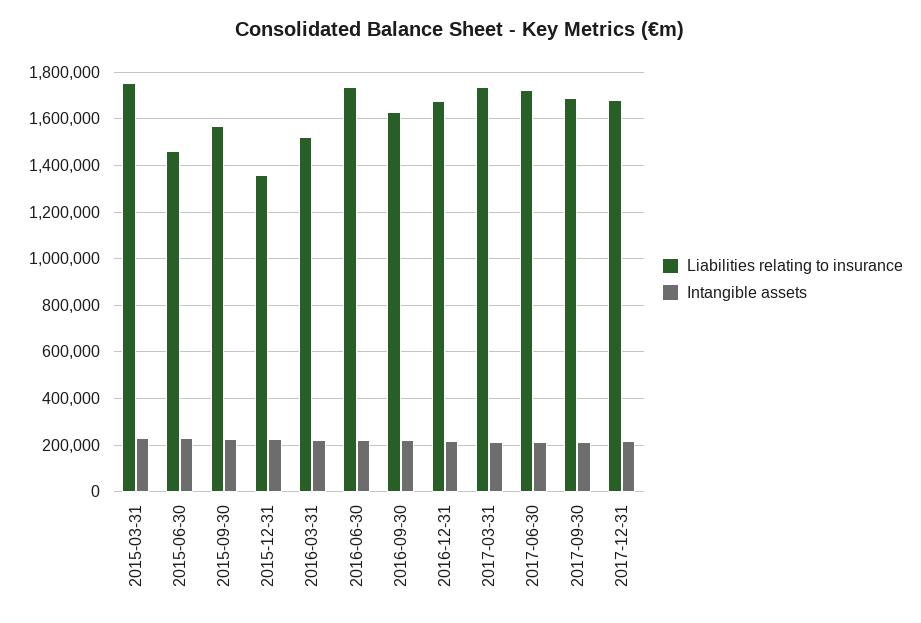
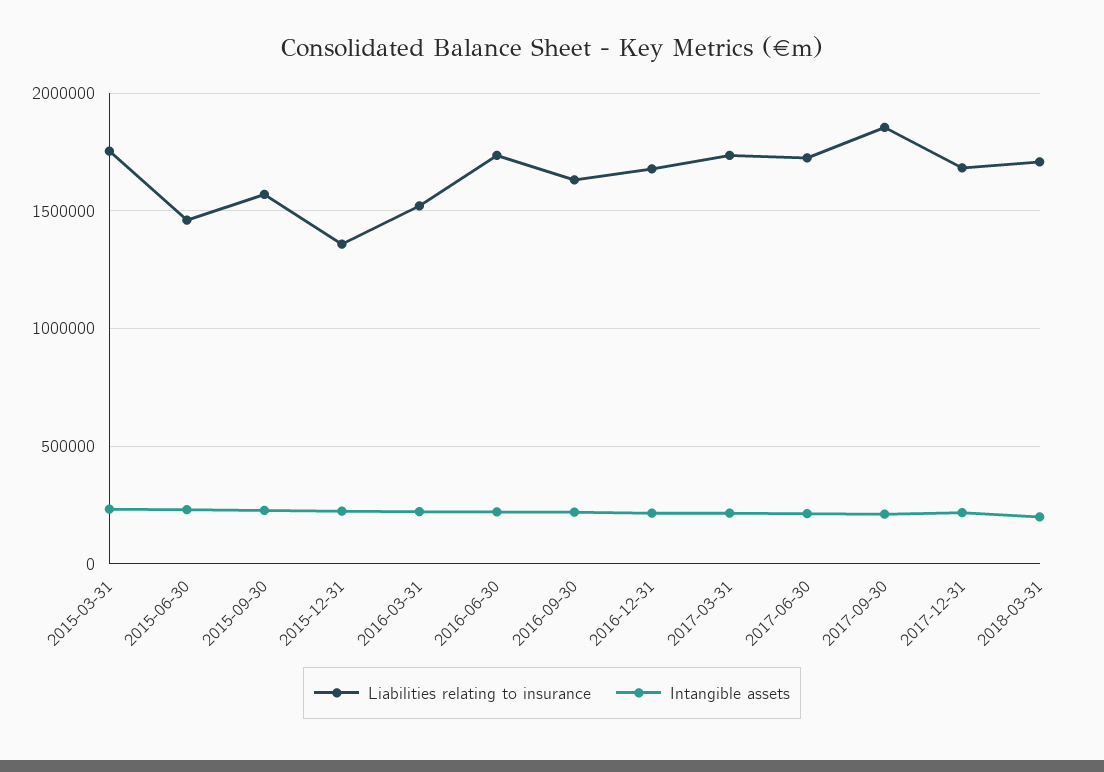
Liabilities relating to insurance, 2017-09-30: 1700000 -> 1850000
Liabilities relating to insurance, 2018-03-31: none -> 1700000
Intangible assets, 2018-03-31: none -> 200000

